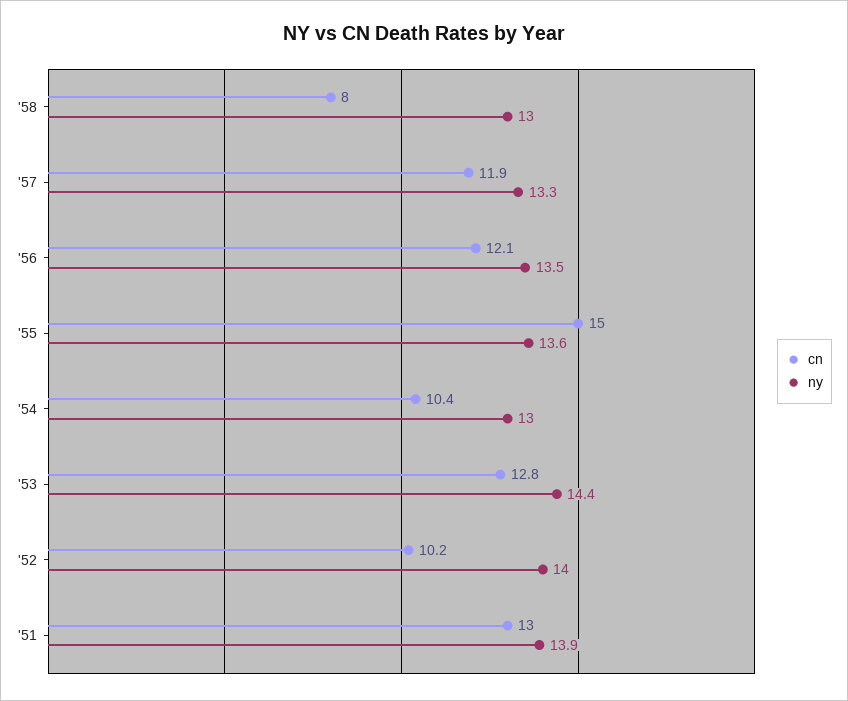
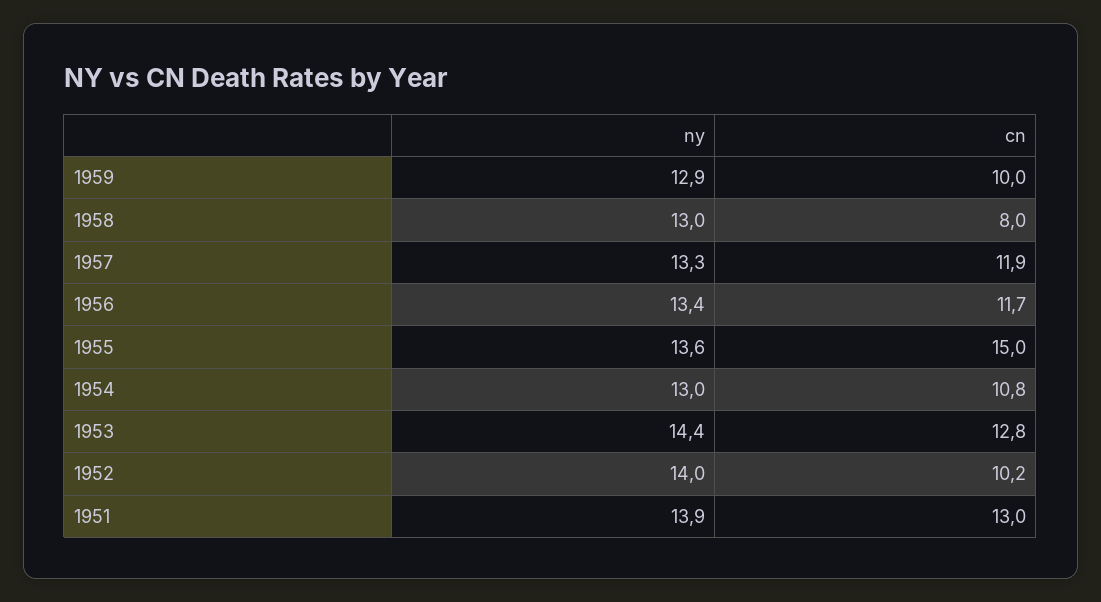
cn, '56: 12.1 -> 11.7
ny, '56: 13.5 -> 13.4
cn, '54: 10.4 -> 10.8
ny, 1959: none -> 12.9
cn, 1959: none -> 10

